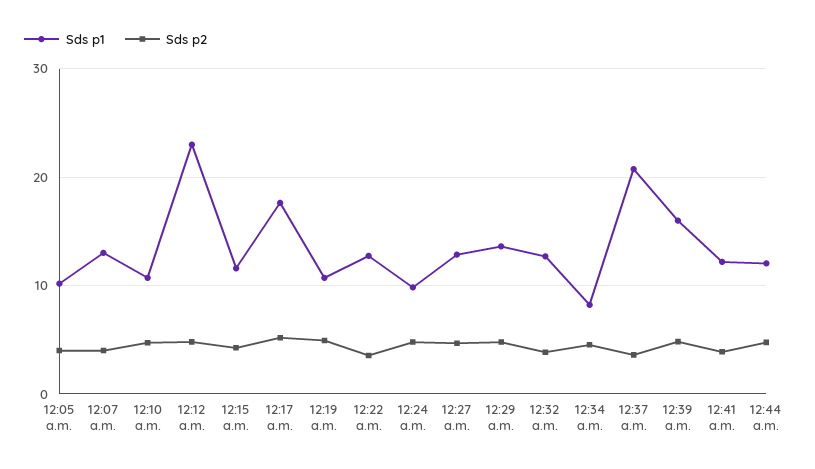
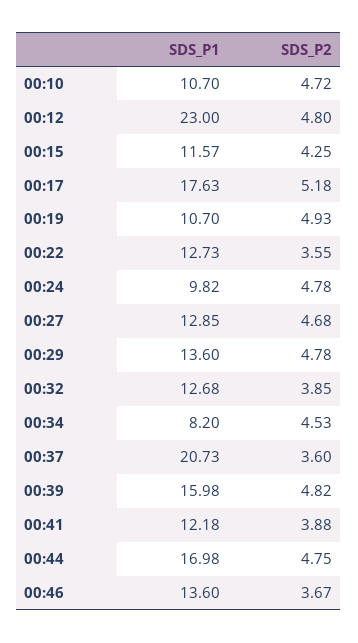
Sds p1, 12:05 a.m.: 10 -> none
Sds p2, 12:05 a.m.: 4 -> none
Sds p1, 12:07 a.m.: 13 -> none
Sds p2, 12:07 a.m.: 4 -> none
Sds p1, 12:44 a.m.: 12 -> 16.98
Sds p1, 00:46: none -> 13.6
Sds p2, 00:46: none -> 3.67

